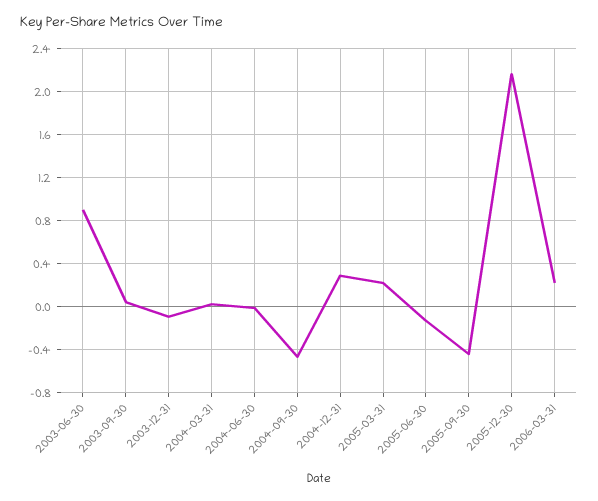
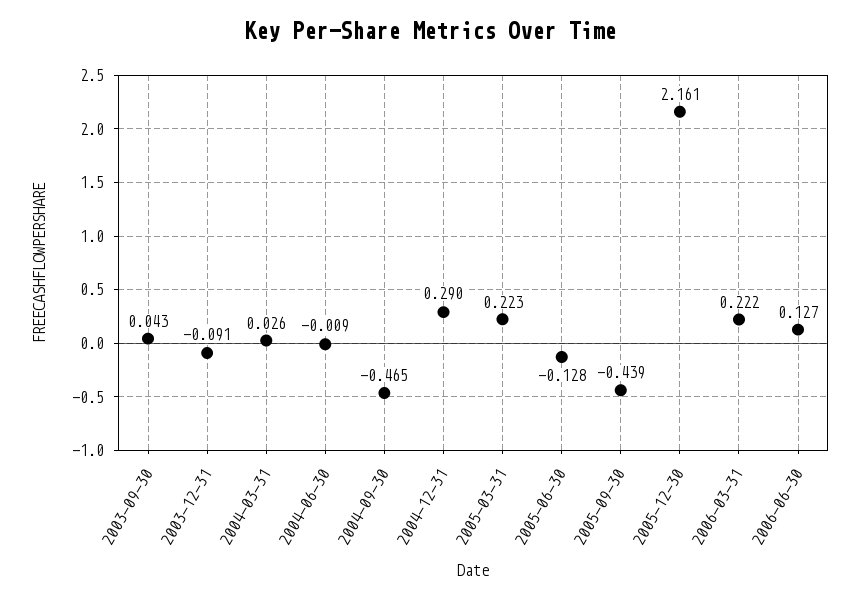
2003-06-30: 0.9 -> none
2006-06-30: none -> 0.127

